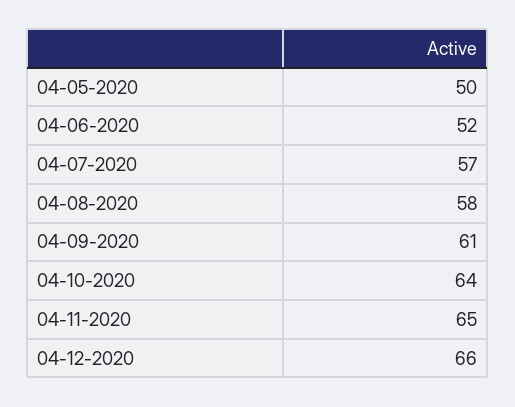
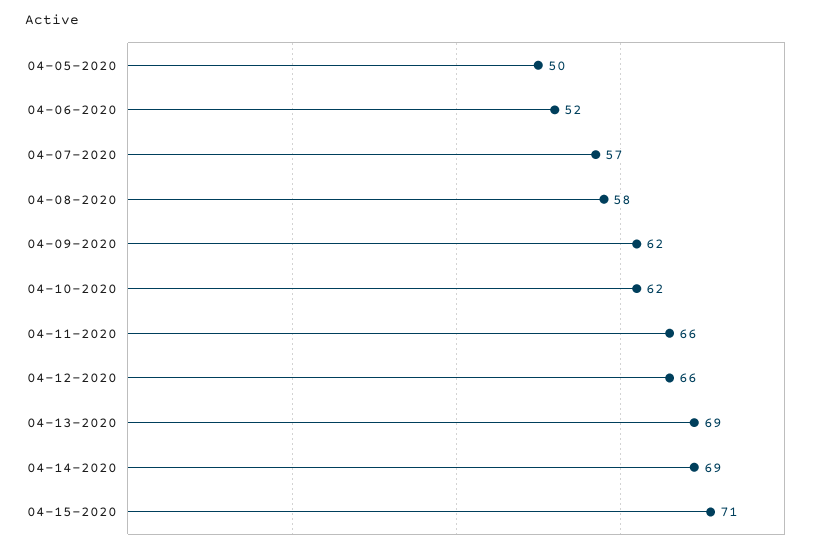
04-09-2020: 61 -> 62
04-10-2020: 64 -> 62
04-11-2020: 65 -> 66
04-13-2020: none -> 69
04-14-2020: none -> 69
04-15-2020: none -> 71

